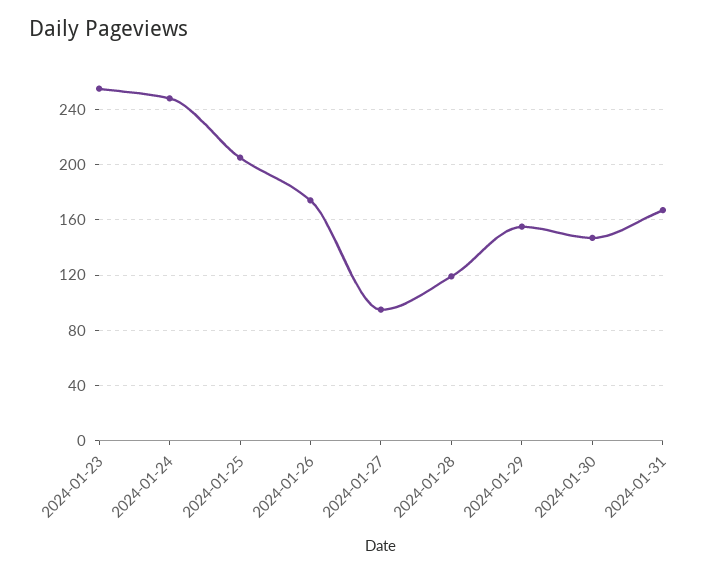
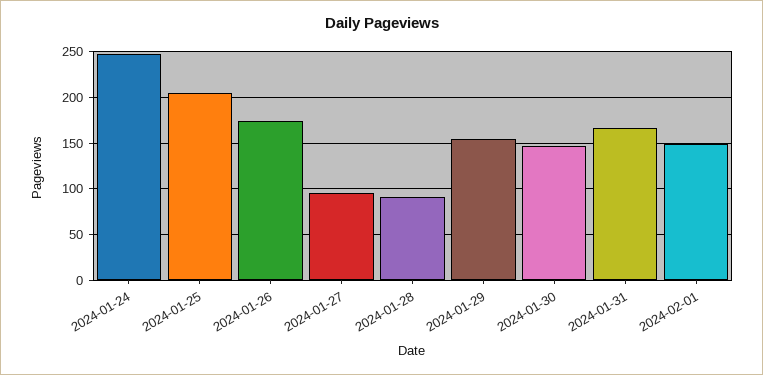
2024-01-23: 255 -> none
2024-01-28: 120 -> 90
2024-02-01: none -> 150

